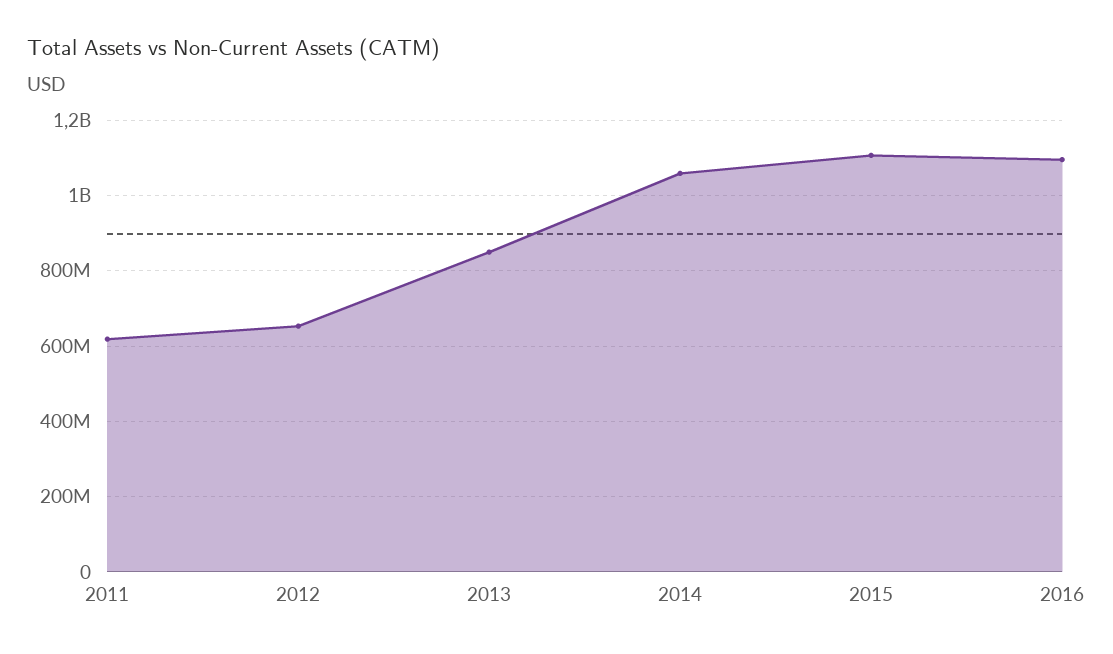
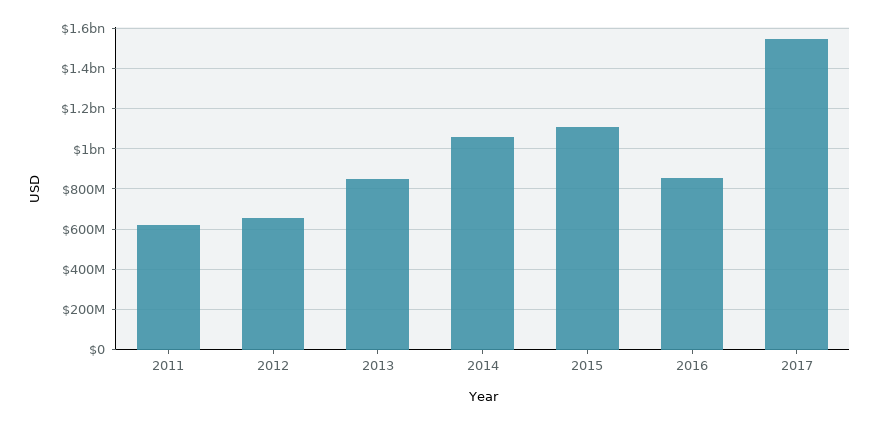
2016: 1100000000 -> 850000000
2017: none -> 1550000000

